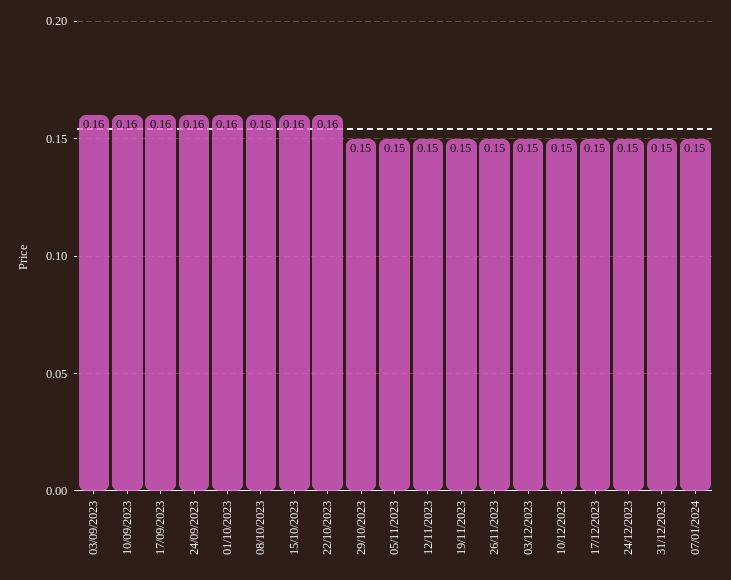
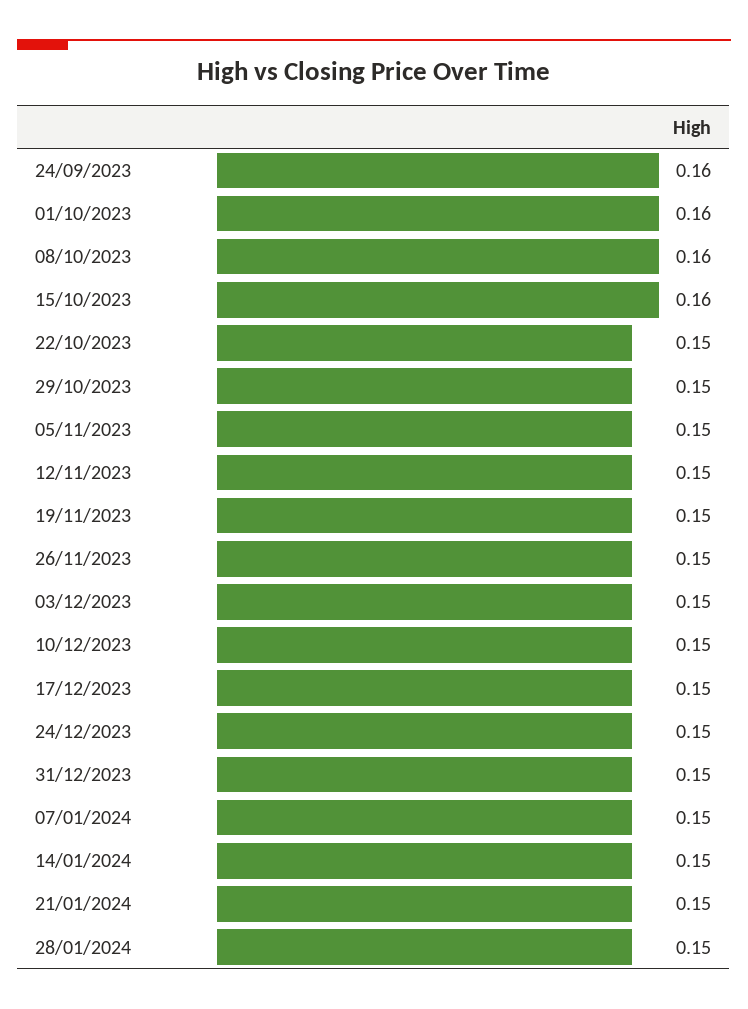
03/09/2023: 0.16 -> none
10/09/2023: 0.16 -> none
17/09/2023: 0.16 -> none
22/10/2023: 0.16 -> 0.15
14/01/2024: none -> 0.15
21/01/2024: none -> 0.15
28/01/2024: none -> 0.15

